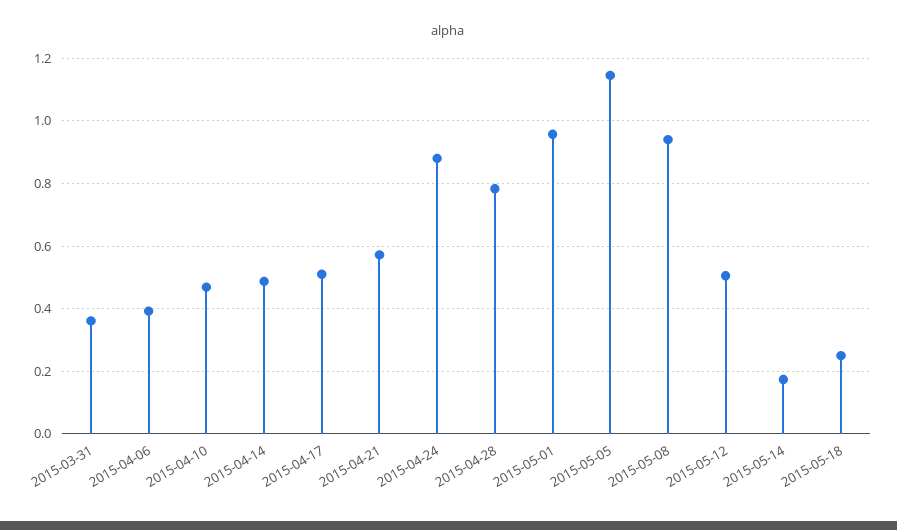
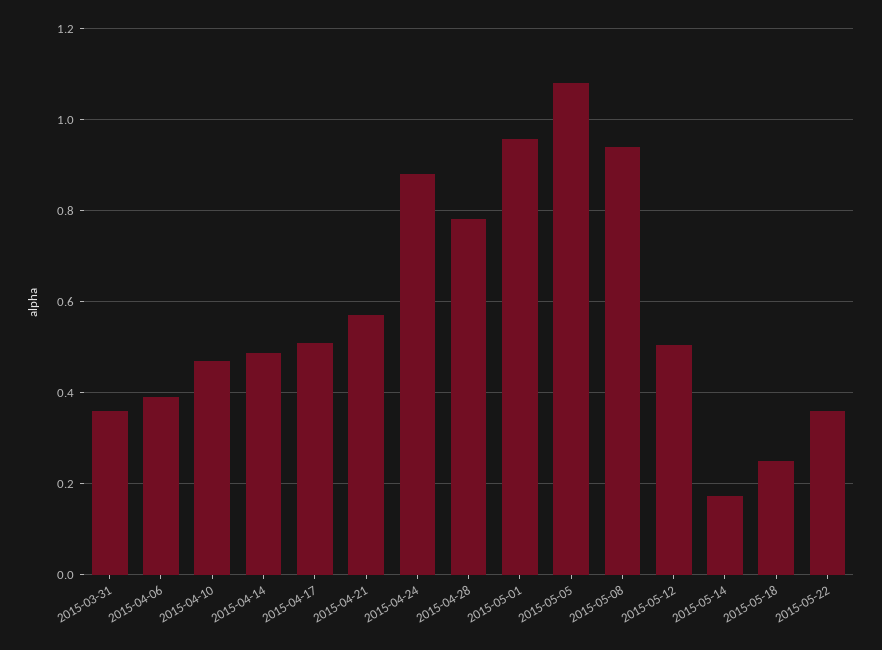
2015-05-05: 1.14 -> 1.08
2015-05-22: none -> 0.36

